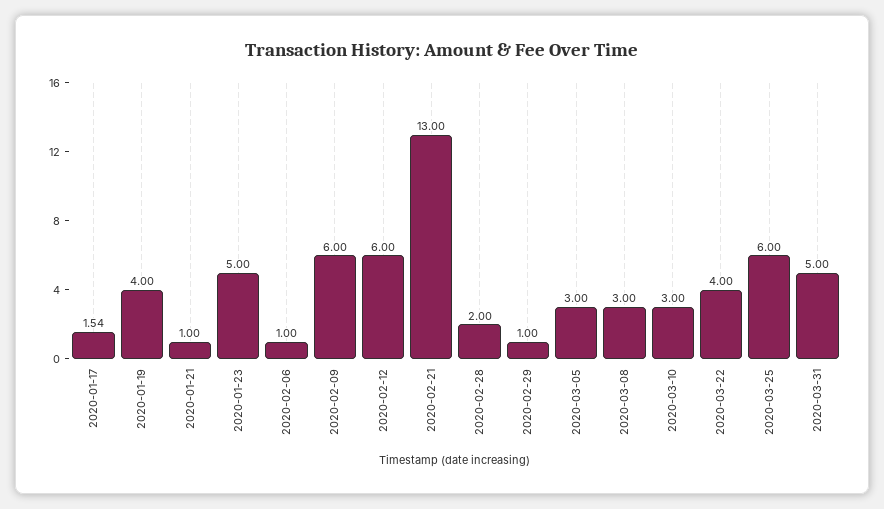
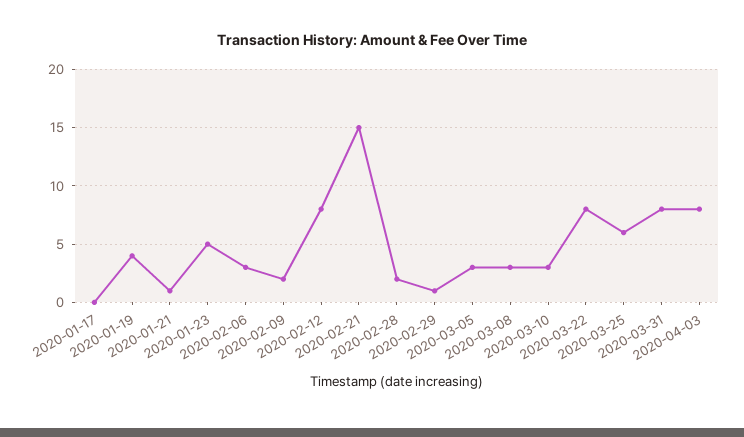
2020-01-17: 1.54 -> 0
2020-02-06: 1 -> 3
2020-02-09: 6 -> 2
2020-02-12: 6 -> 8
2020-02-21: 13 -> 15
2020-03-22: 4 -> 8
2020-03-31: 5 -> 8
2020-04-03: none -> 8

